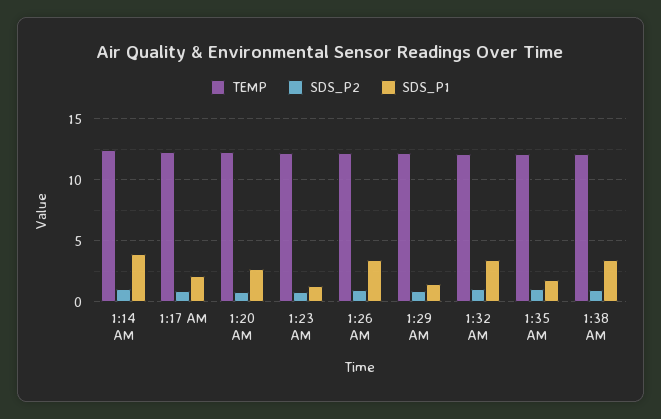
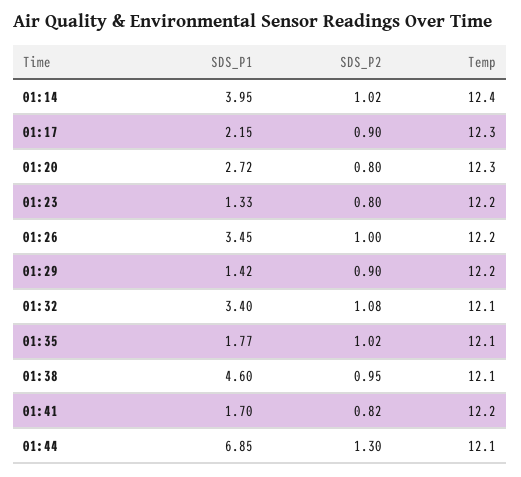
SDS_P1, 1:38 AM: 3.5 -> 4.6
SDS_P1, 01:41: none -> 1.7
SDS_P2, 01:41: none -> 0.82
TEMP, 01:41: none -> 12.2
SDS_P1, 01:44: none -> 6.85
SDS_P2, 01:44: none -> 1.3
TEMP, 01:44: none -> 12.1

